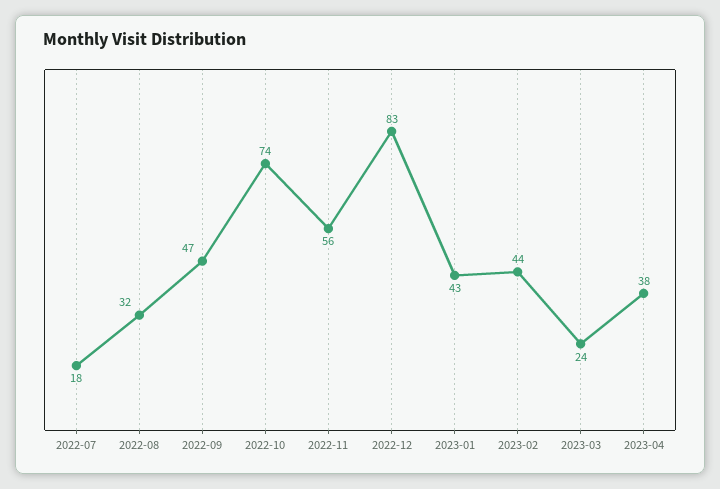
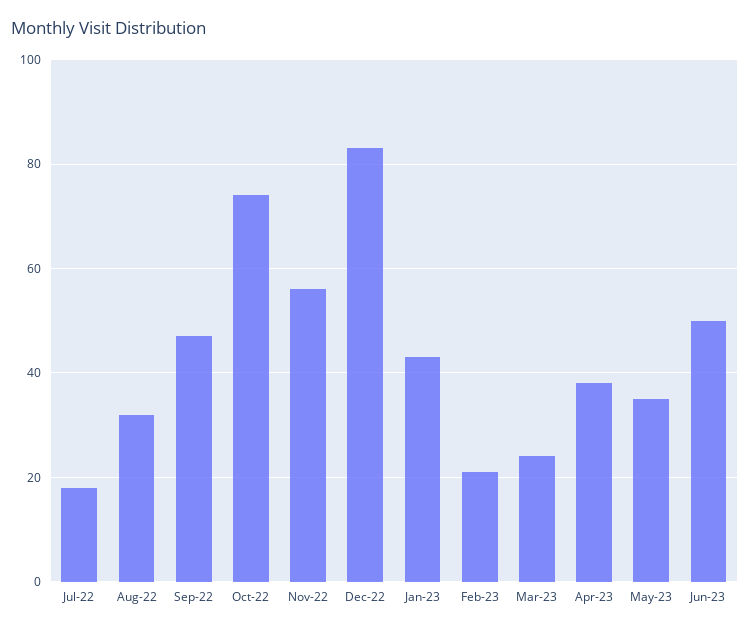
2023-02: 44 -> 20
May-23: none -> 35
Jun-23: none -> 50

